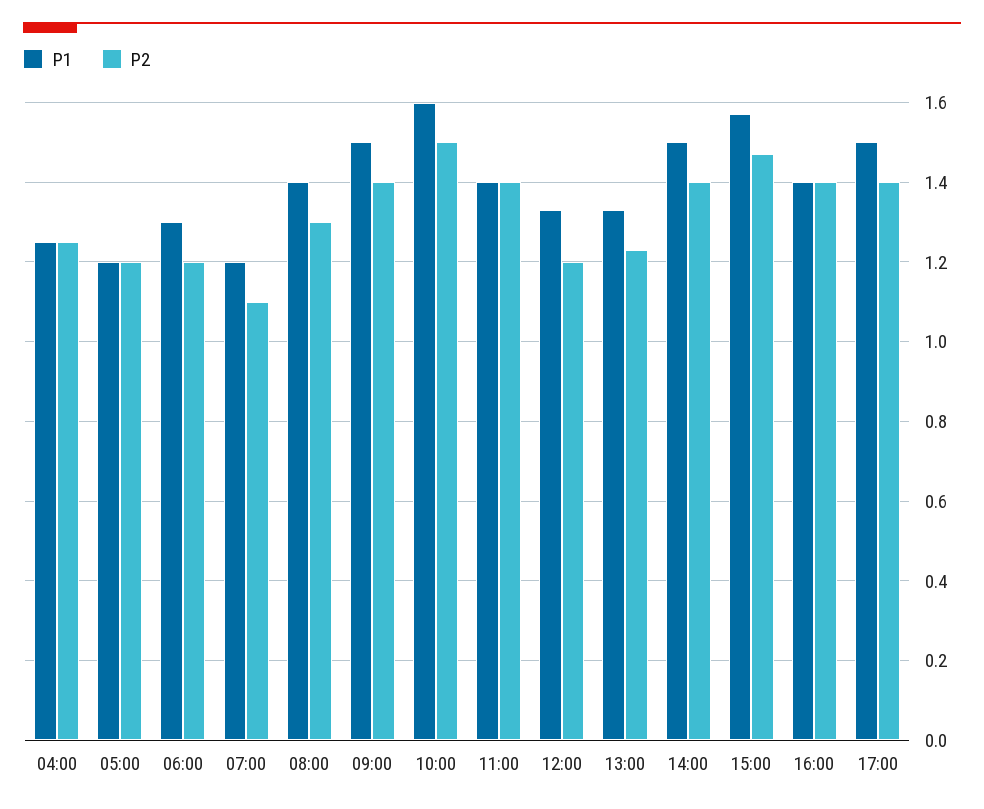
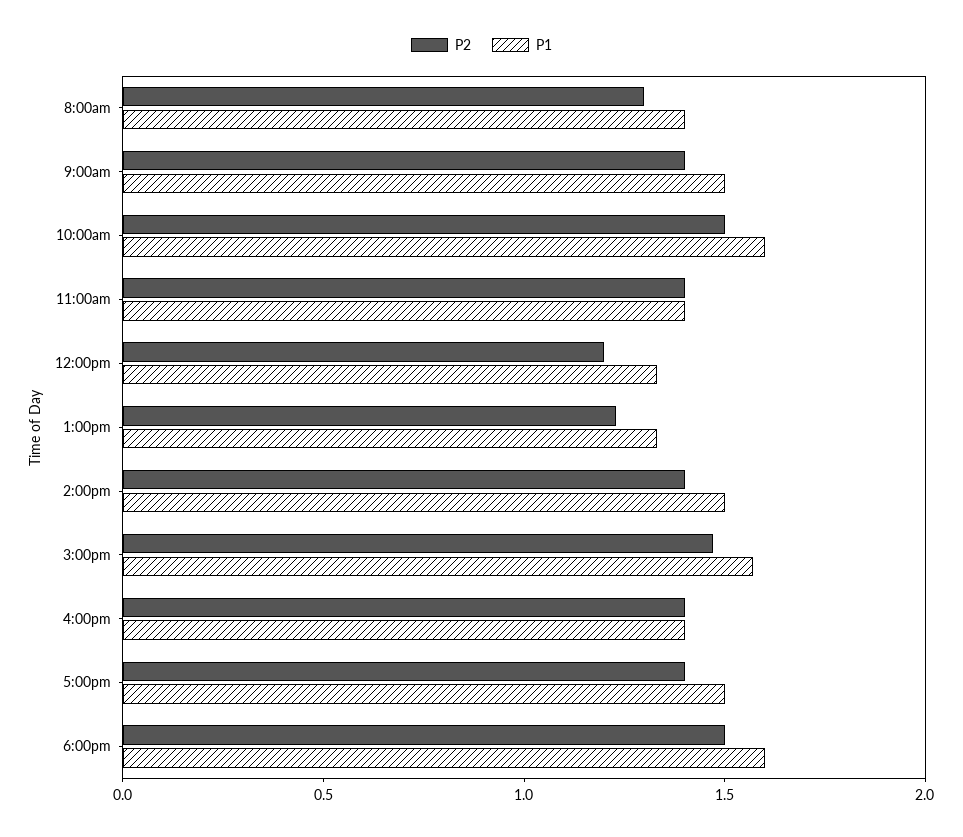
P1, 04:00: 1.25 -> none
P2, 04:00: 1.25 -> none
P1, 05:00: 1.2 -> none
P2, 05:00: 1.2 -> none
P1, 06:00: 1.3 -> none
P2, 06:00: 1.2 -> none
P1, 07:00: 1.2 -> none
P2, 07:00: 1.1 -> none
P2, 6:00pm: none -> 1.5
P1, 6:00pm: none -> 1.6

